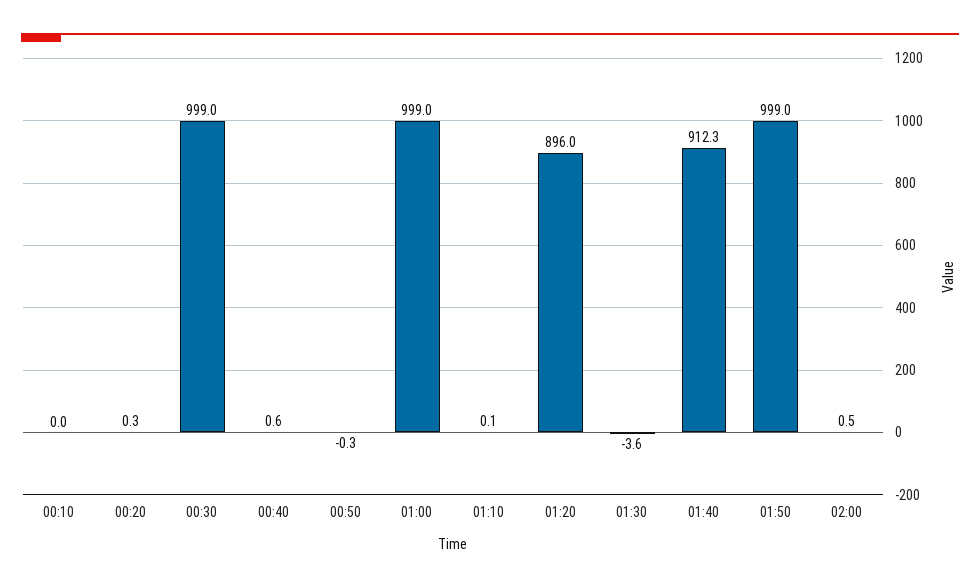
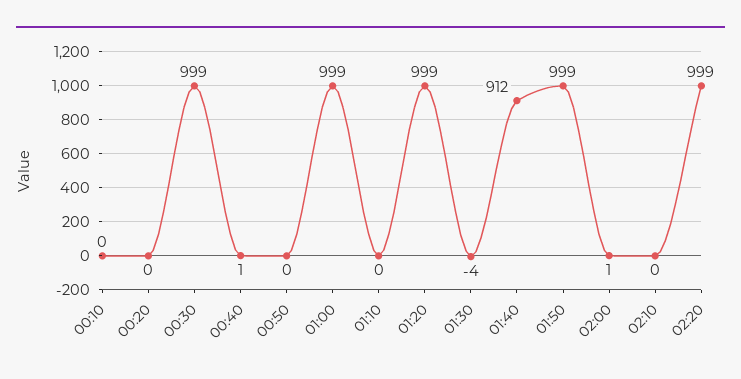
01:20: 896 -> 999
02:10: none -> 0
02:20: none -> 999

